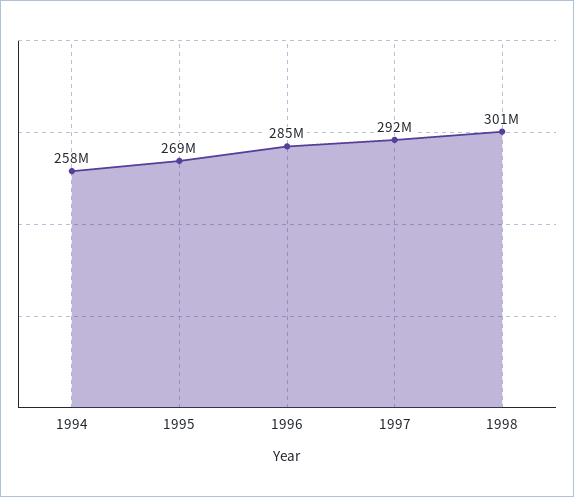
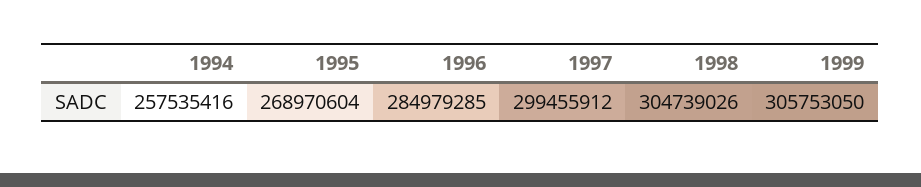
1997: 292000000 -> 299455912
1998: 301000000 -> 304739026
1999: none -> 305753050

